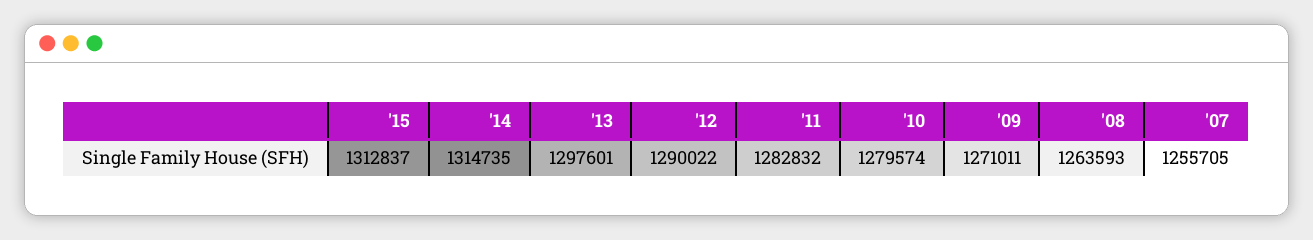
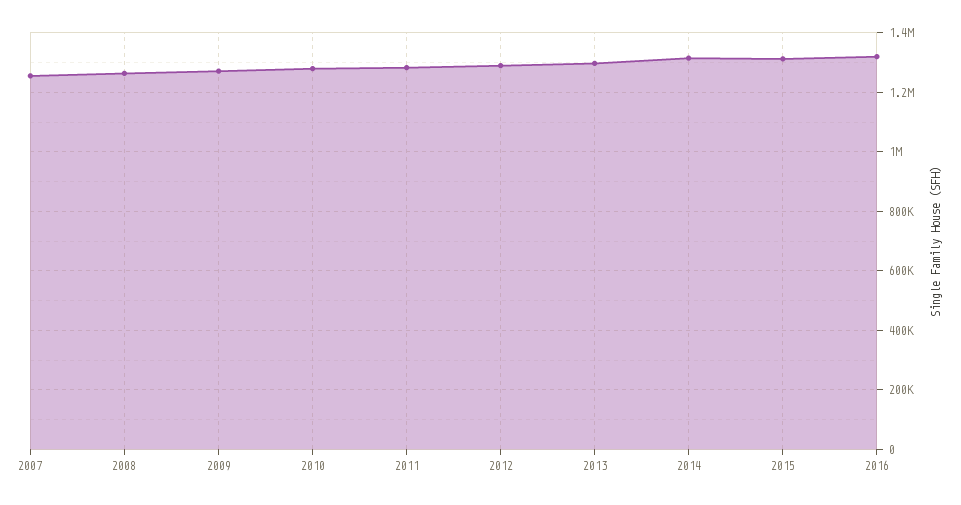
2016: none -> 1325000

